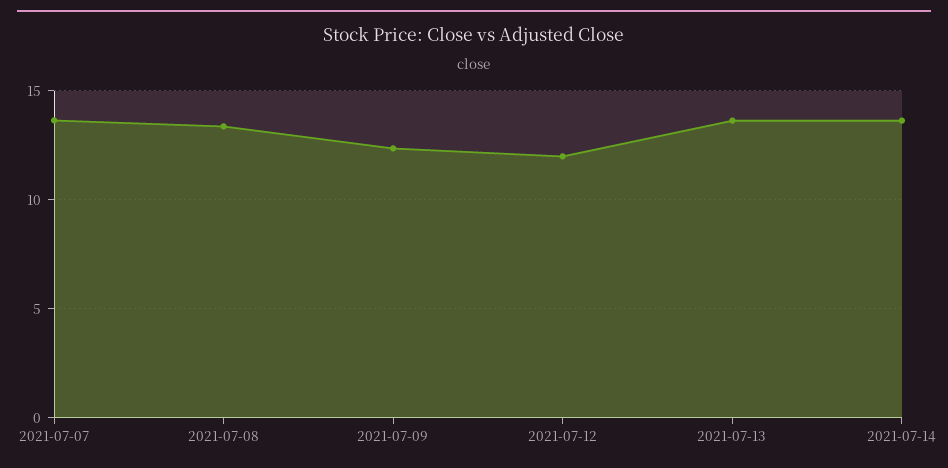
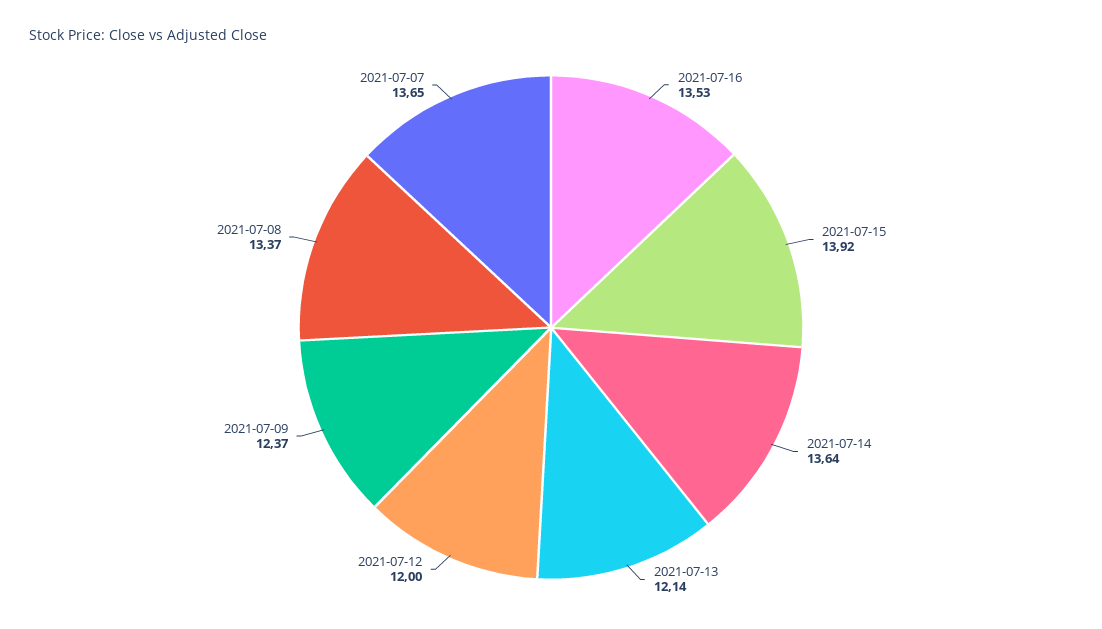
2021-07-13: 13.5 -> 12.14
2021-07-16: none -> 13.53
2021-07-15: none -> 13.92

